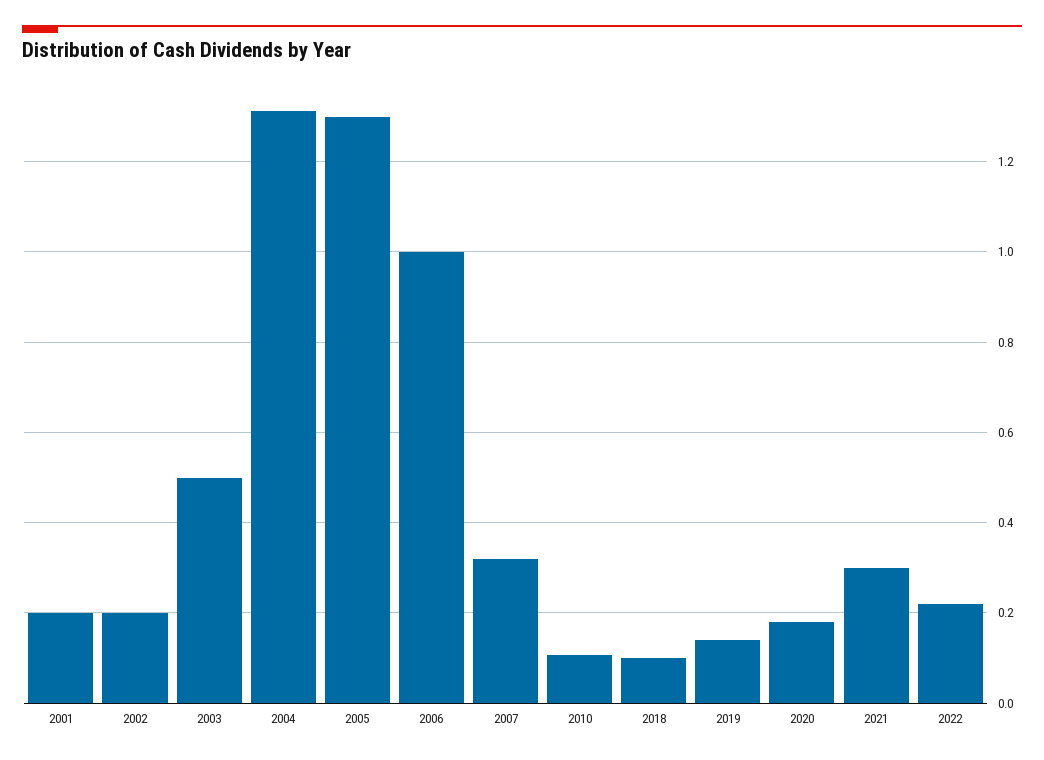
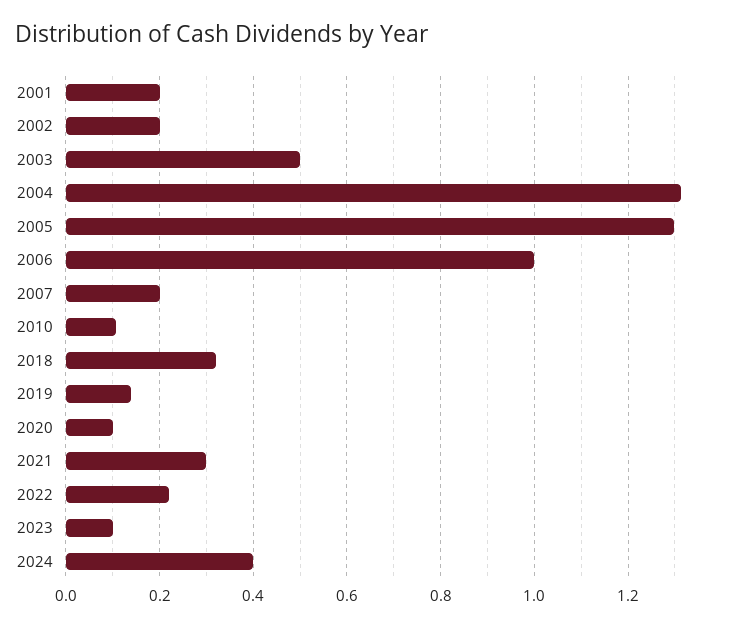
2007: 0.32 -> 0.2
2018: 0.1 -> 0.32
2020: 0.18 -> 0.1
2023: none -> 0.1
2024: none -> 0.4

